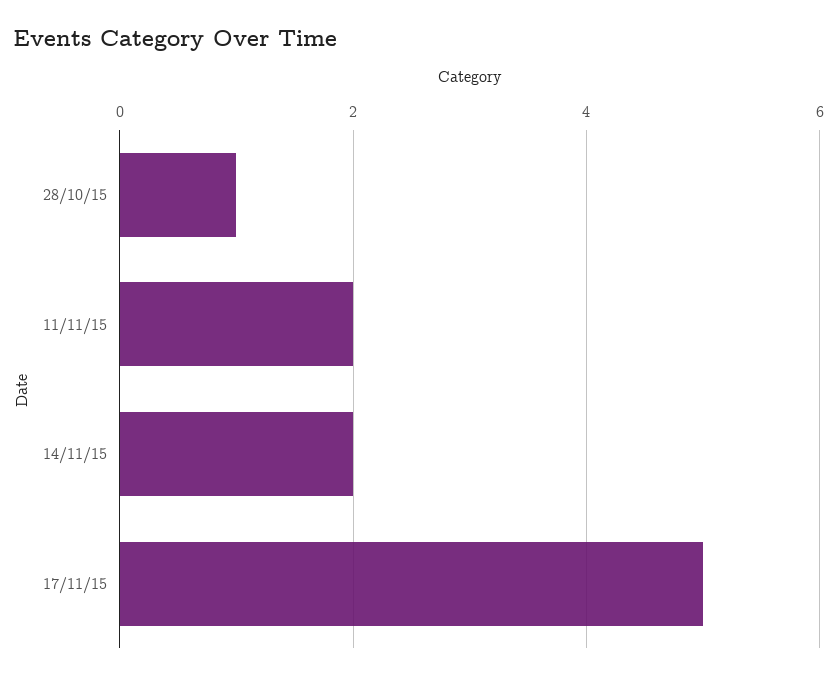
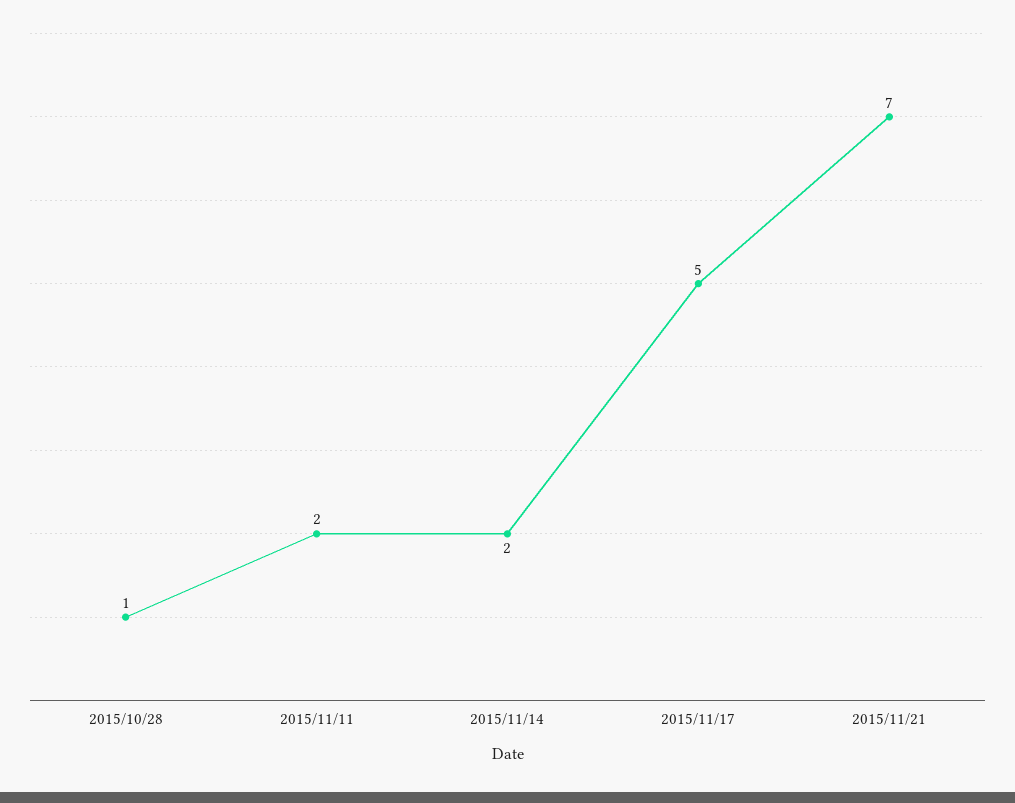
2015/11/21: none -> 7

